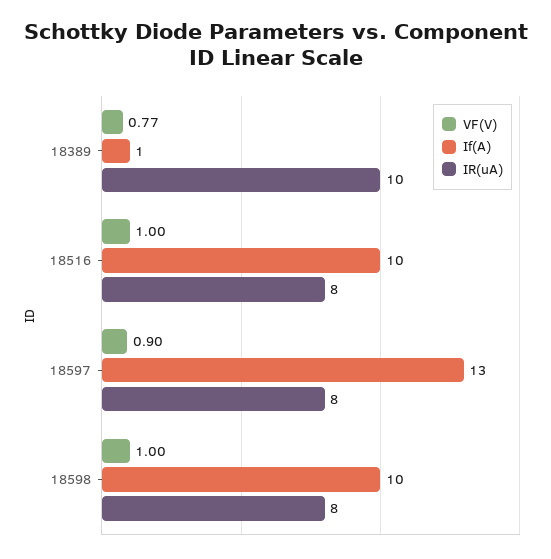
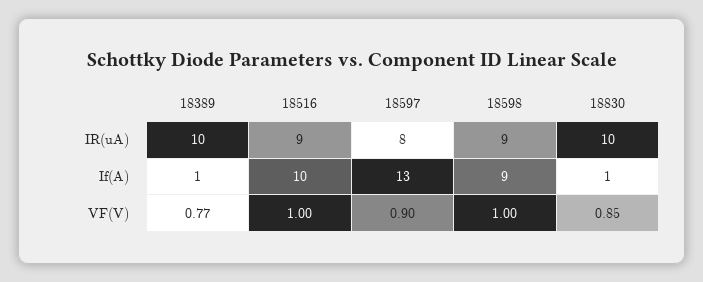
IR(uA), 18516: 8 -> 9
If(A), 18598: 10 -> 9
IR(uA), 18598: 8 -> 9
IR(uA), 18830: none -> 10
If(A), 18830: none -> 1
VF(V), 18830: none -> 0.85

